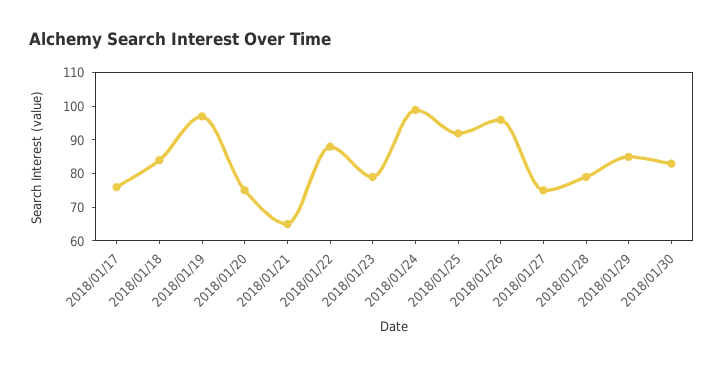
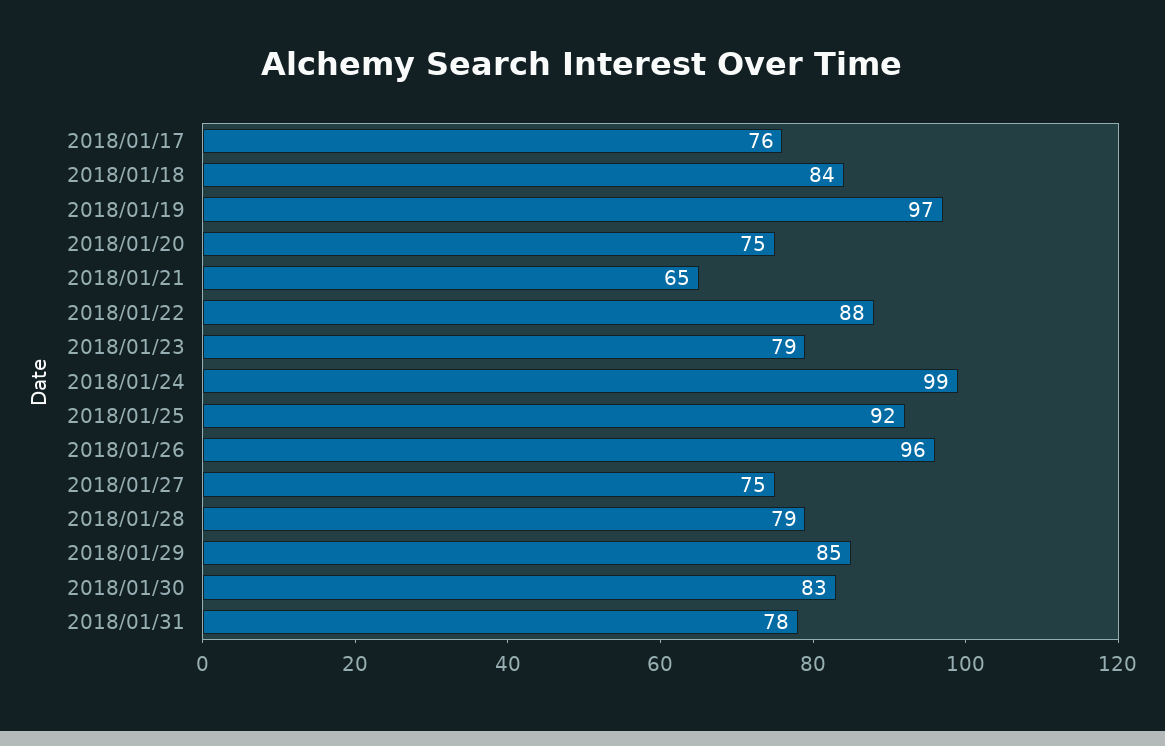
2018/01/31: none -> 78

